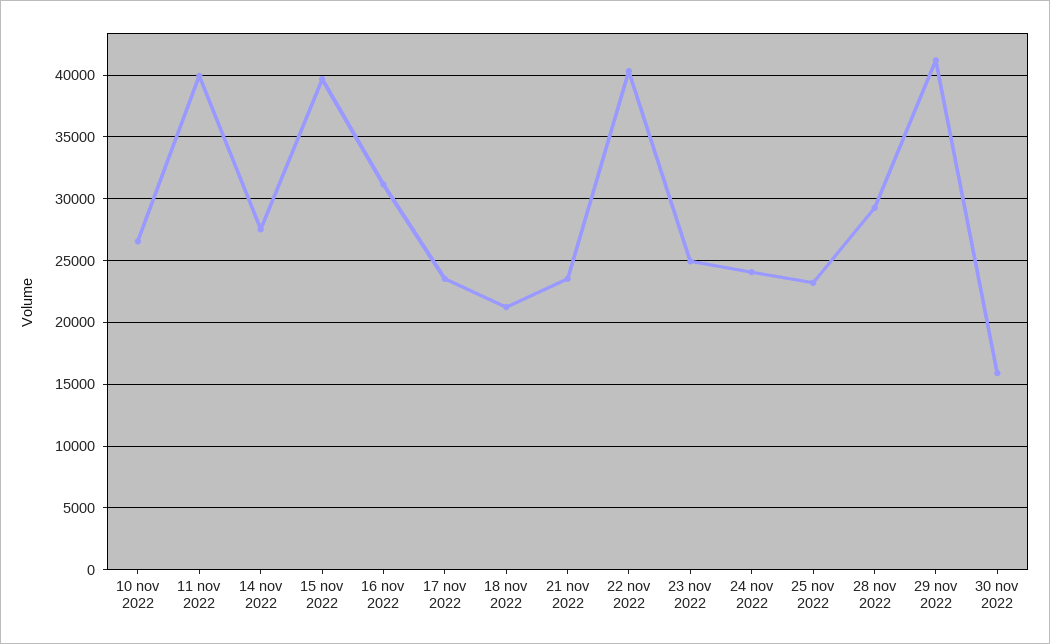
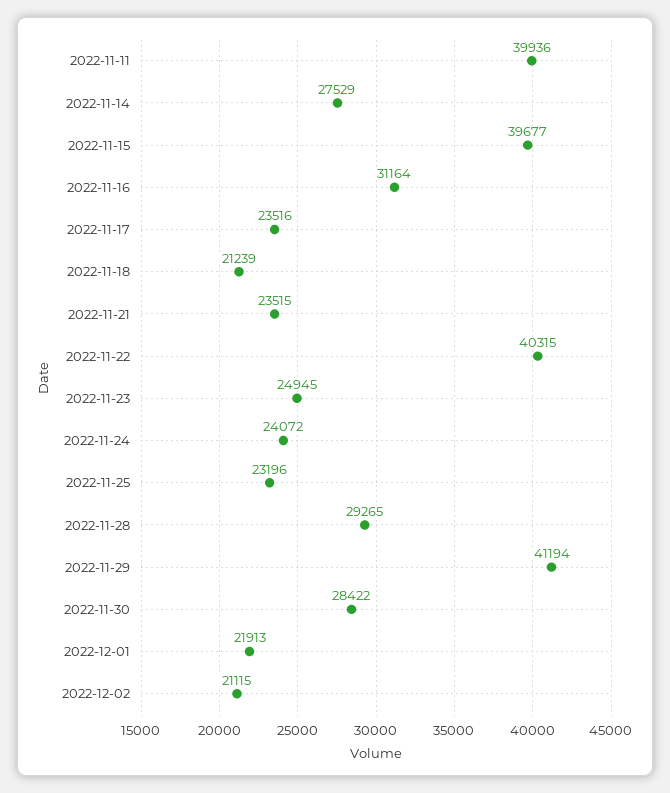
10 nov 2022: 26500 -> none
30 nov 2022: 16000 -> 28422
2022-12-01: none -> 21913
2022-12-02: none -> 21115

